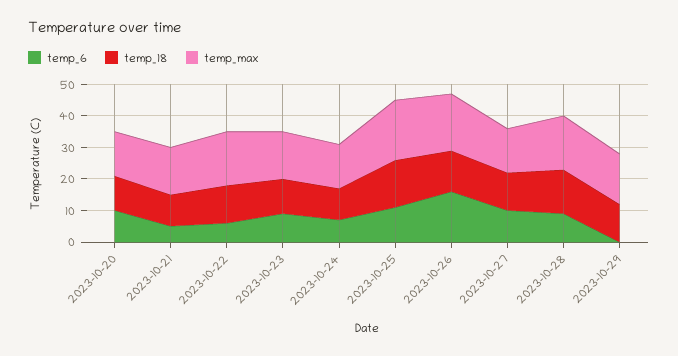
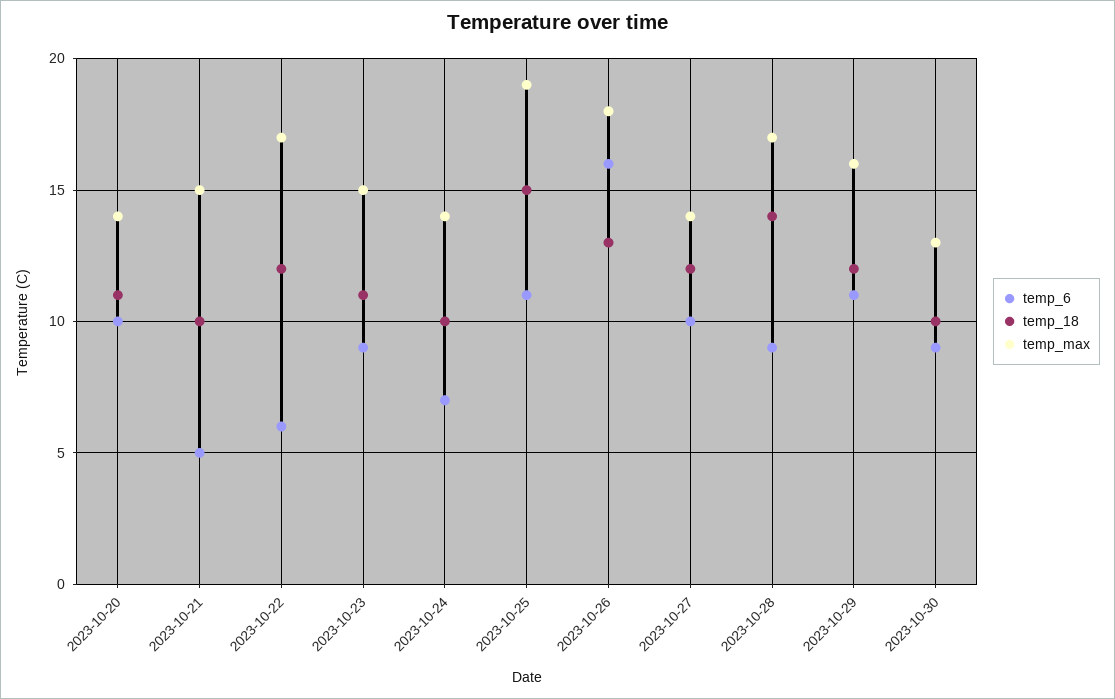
temp_6, 2023-10-29: 0 -> 11
temp_6, 2023-10-30: none -> 9
temp_18, 2023-10-30: none -> 10
temp_max, 2023-10-30: none -> 13

